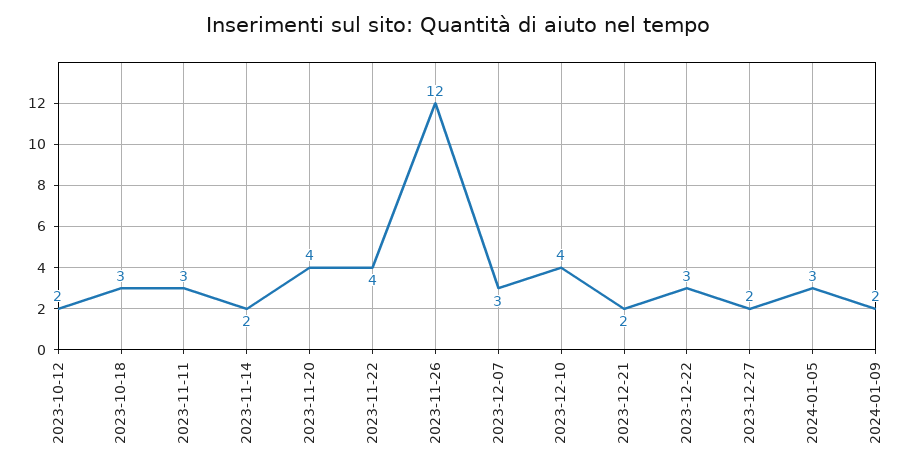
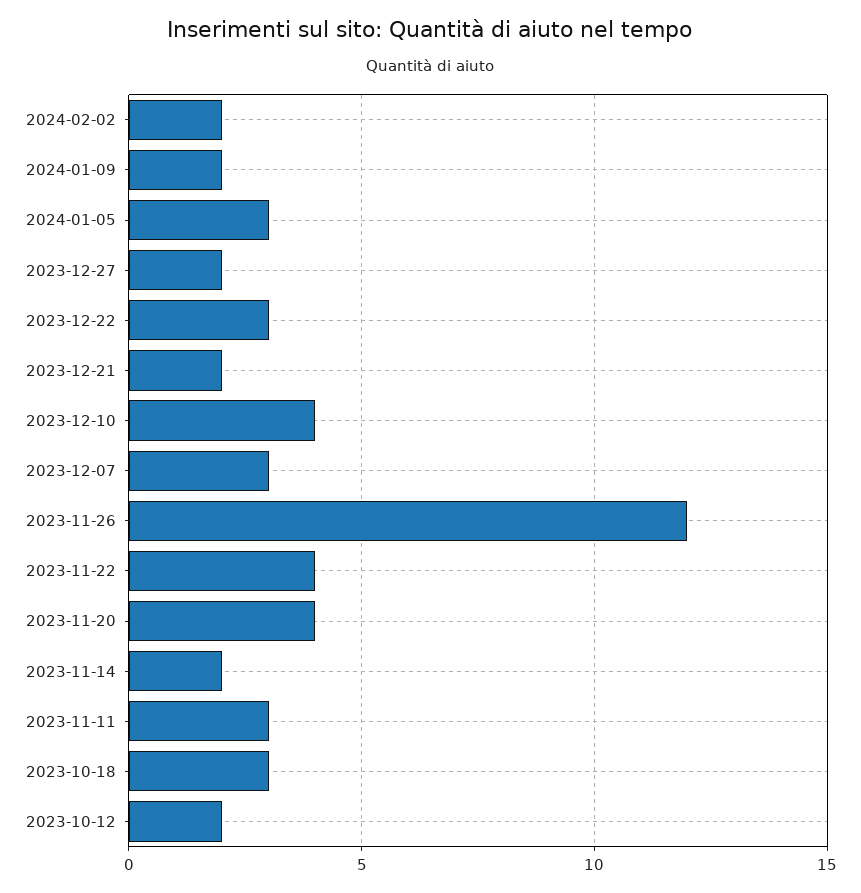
2024-02-02: none -> 2

